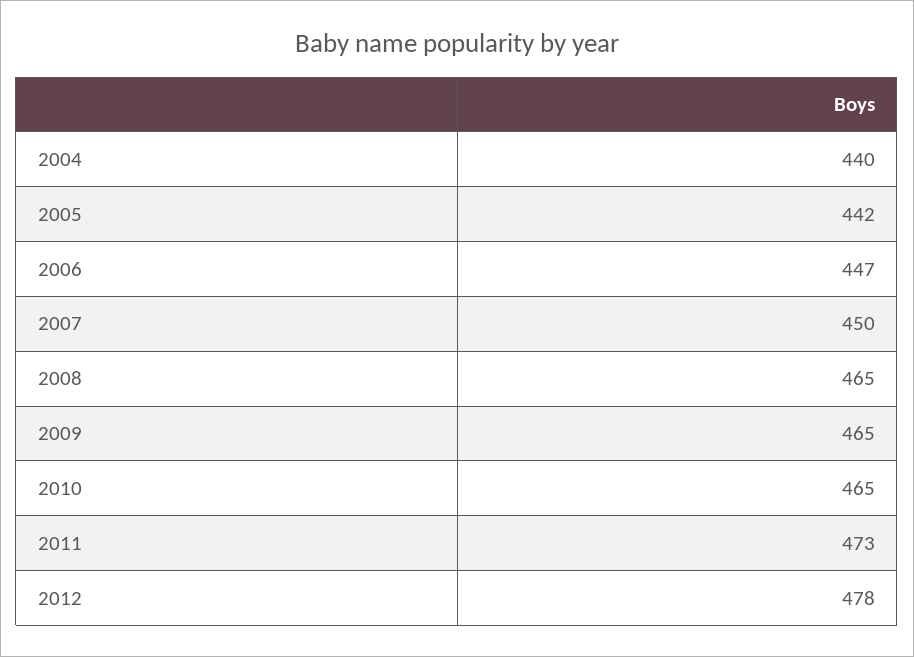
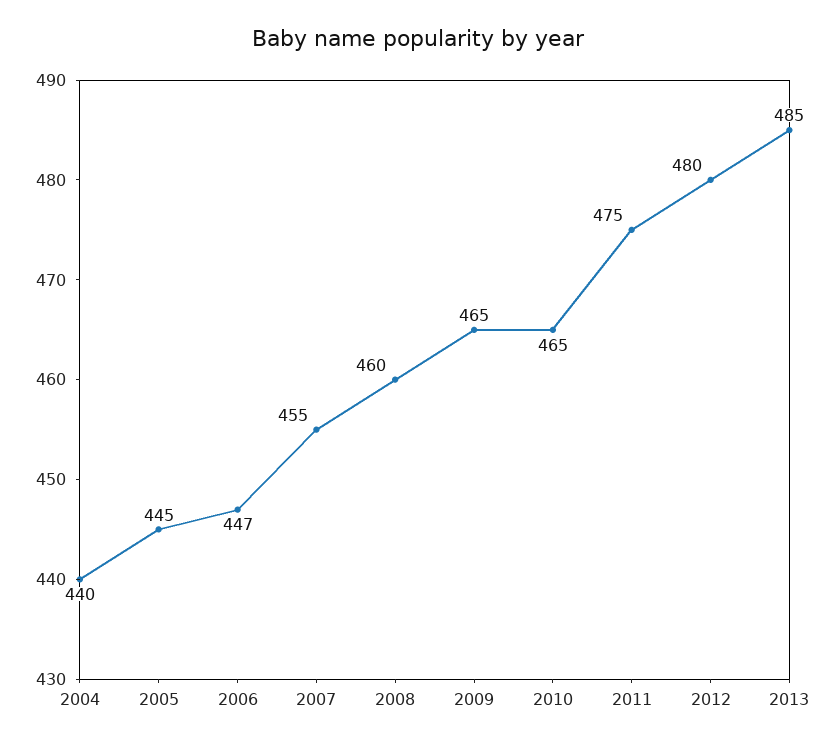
2005: 442 -> 445
2007: 450 -> 455
2008: 465 -> 460
2011: 473 -> 475
2012: 478 -> 480
2013: none -> 485

